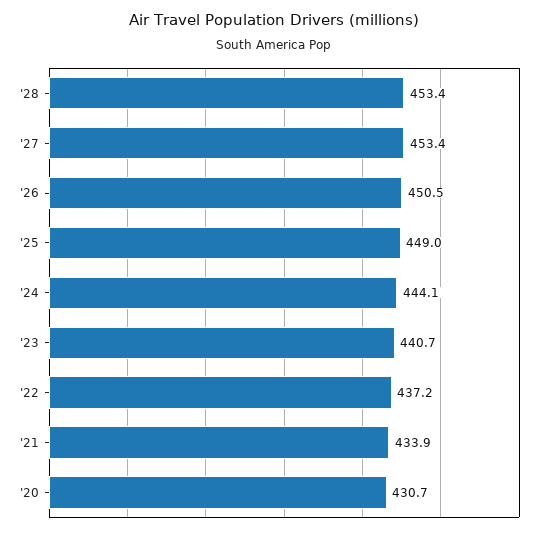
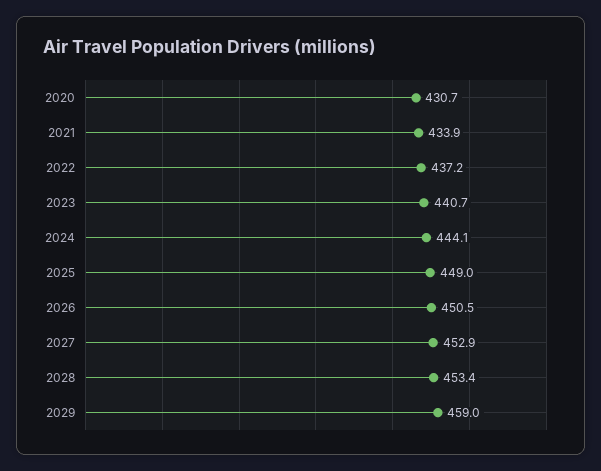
'27: 453.4 -> 452.9
2029: none -> 459

